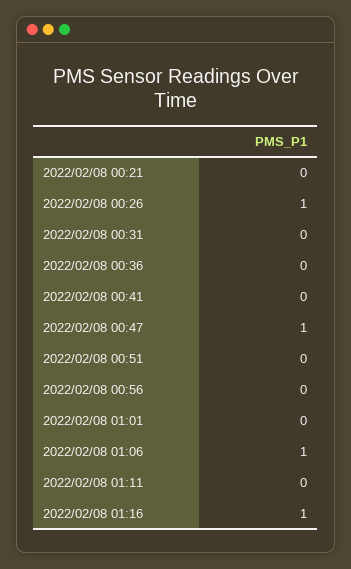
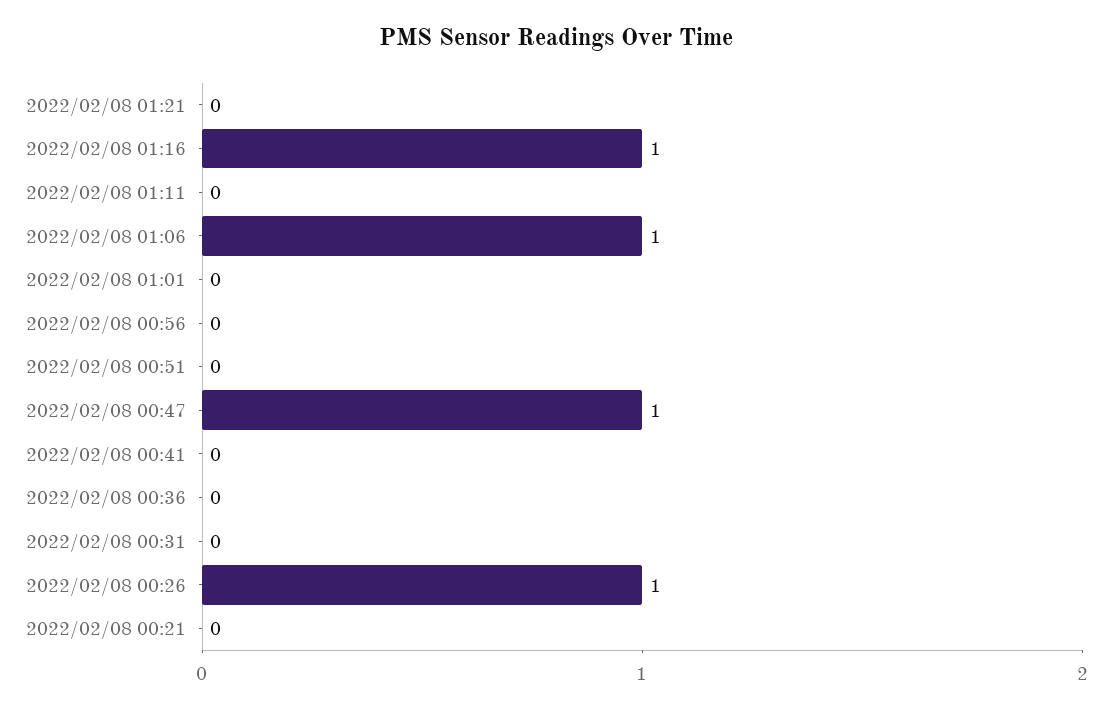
2022/02/08 01:21: none -> 0

